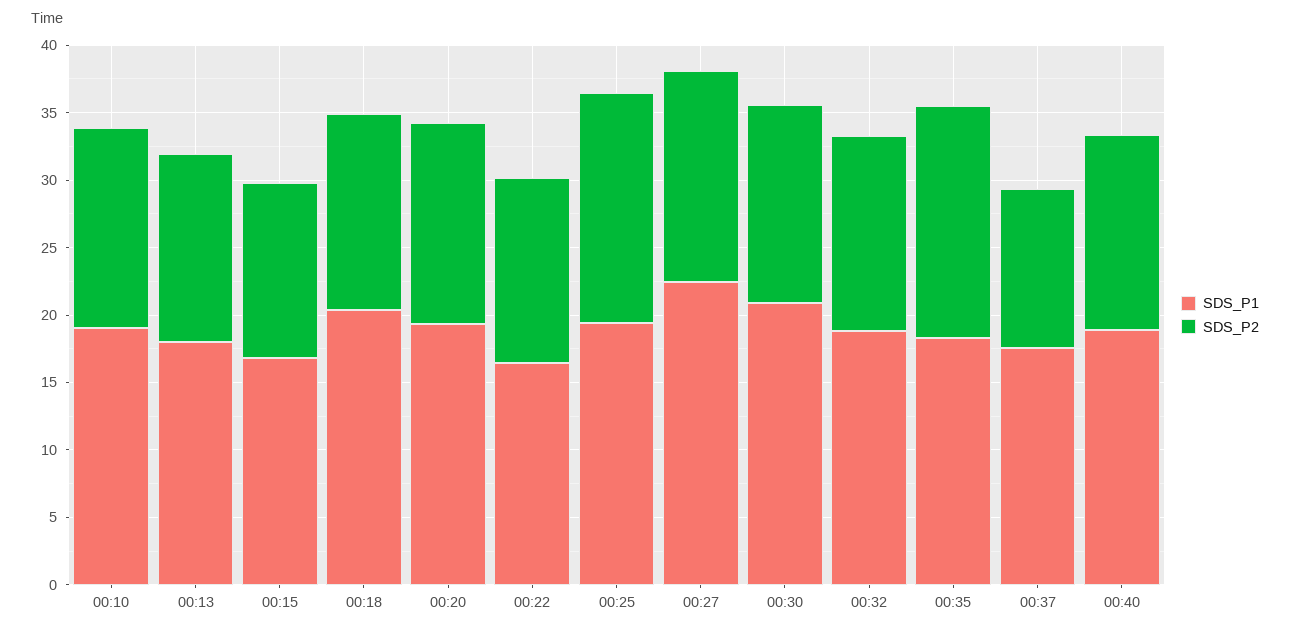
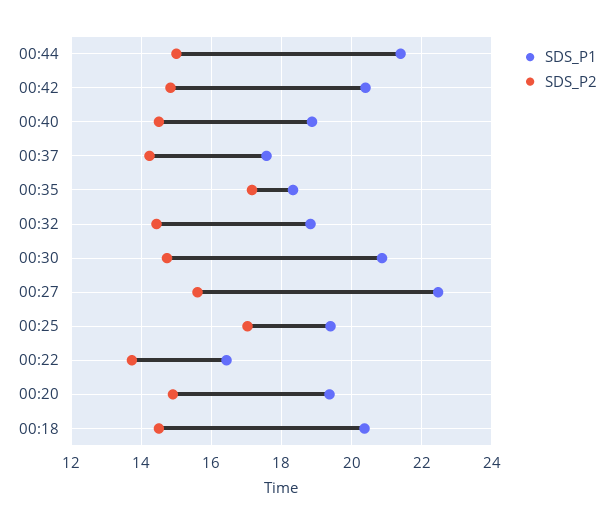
SDS_P1, 00:10: 19 -> none
SDS_P2, 00:10: 15 -> none
SDS_P1, 00:13: 18 -> none
SDS_P2, 00:13: 14 -> none
SDS_P1, 00:15: 17 -> none
SDS_P2, 00:15: 13 -> none
SDS_P2, 00:37: 12 -> 14.2
SDS_P1, 00:44: none -> 21.4
SDS_P2, 00:44: none -> 15
SDS_P1, 00:42: none -> 20.4
SDS_P2, 00:42: none -> 14.8

